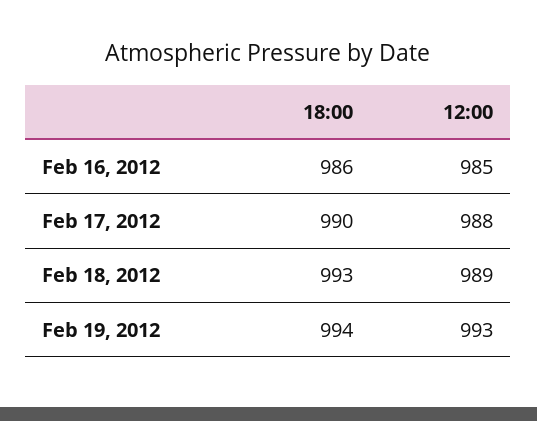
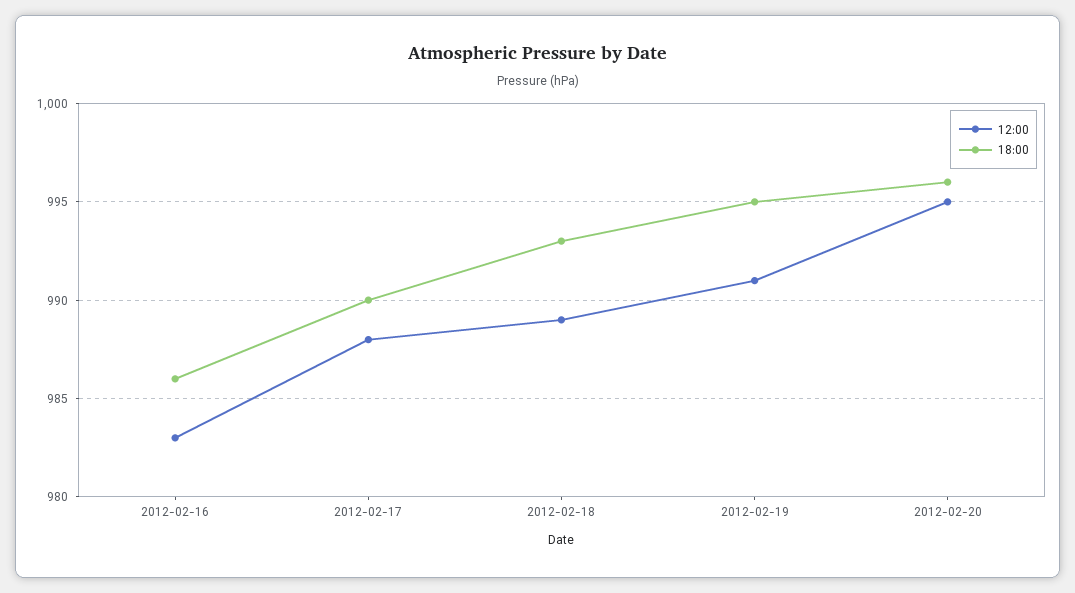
12:00, Feb 16, 2012: 985 -> 983
18:00, Feb 19, 2012: 994 -> 995
12:00, Feb 19, 2012: 993 -> 991
12:00, 2012-02-20: none -> 995
18:00, 2012-02-20: none -> 996

